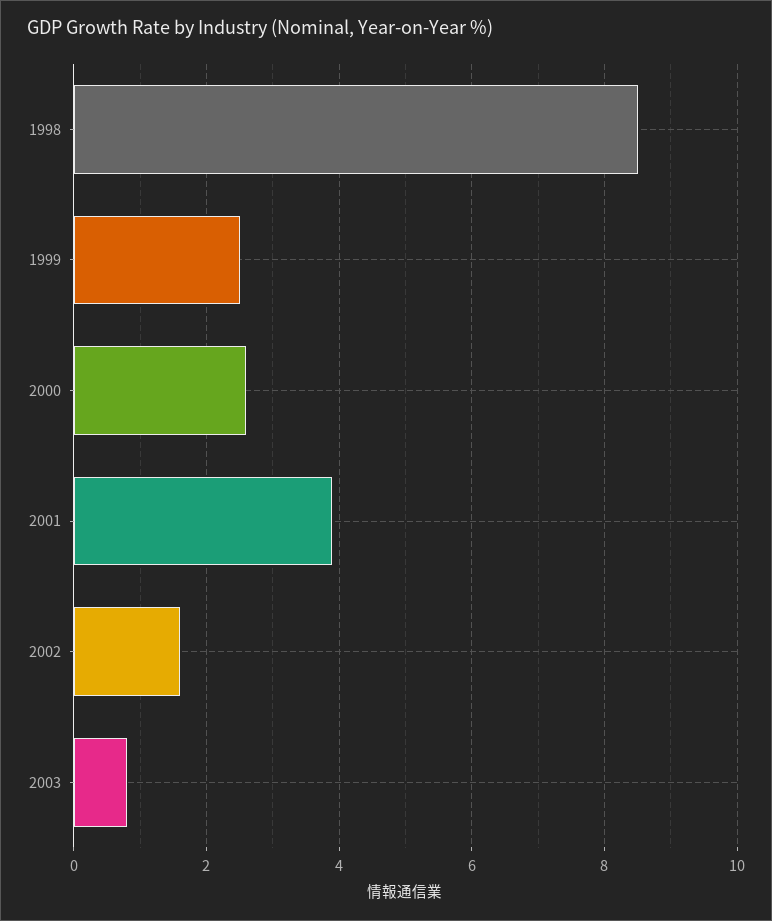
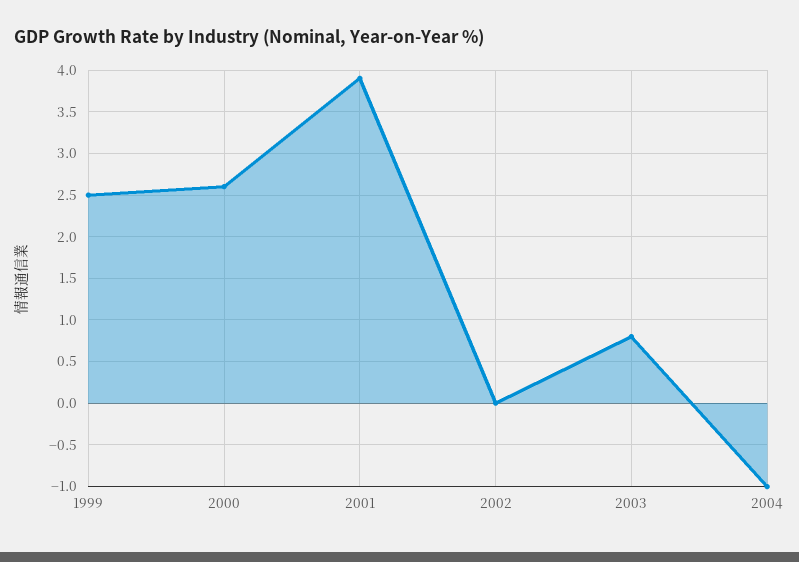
1998: 8.5 -> none
2002: 1.5 -> 0
2004: none -> -1

